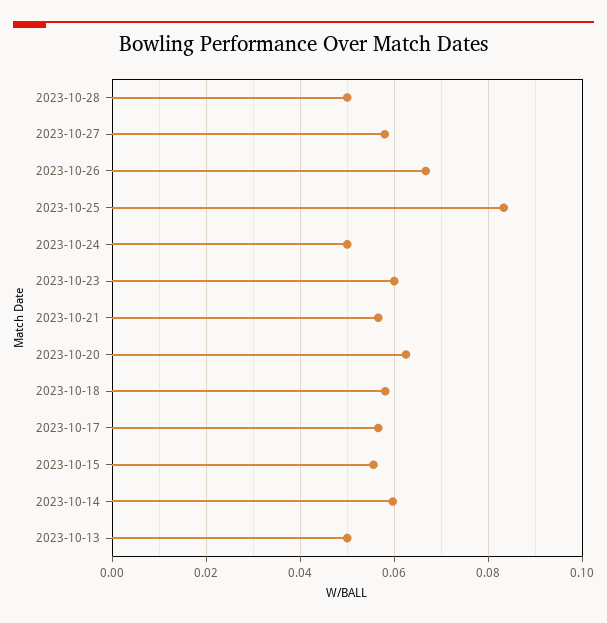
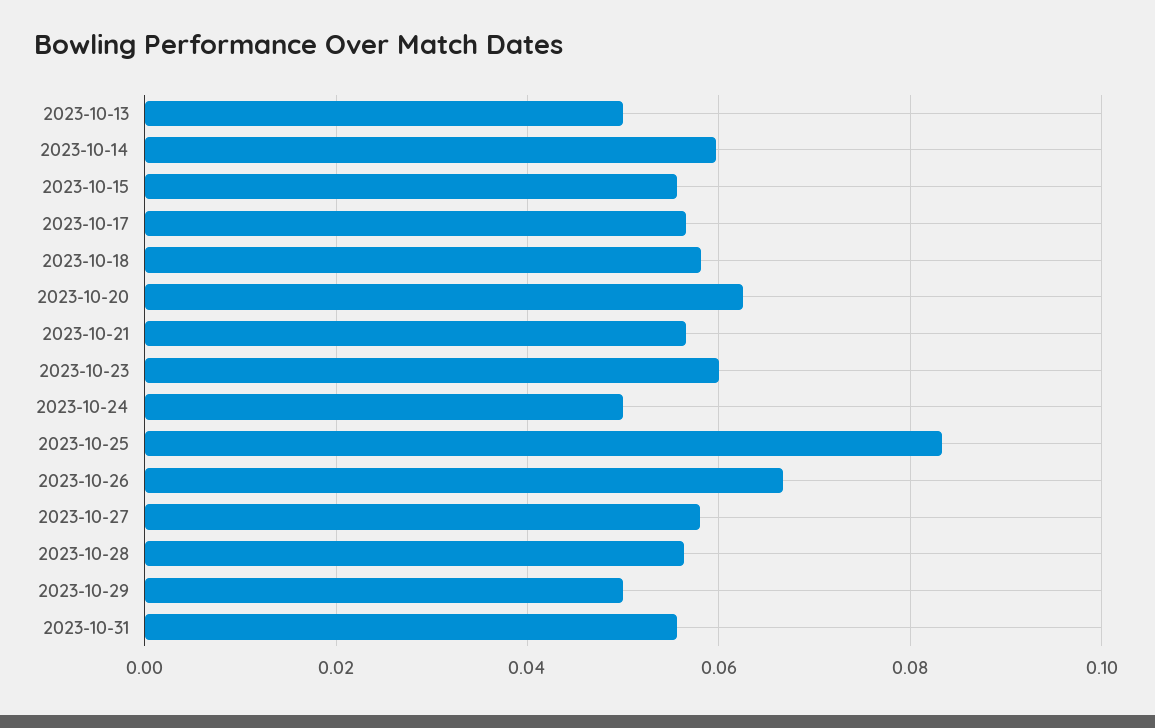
2023-10-28: 0.05 -> 0.056
2023-10-29: none -> 0.05
2023-10-31: none -> 0.056

